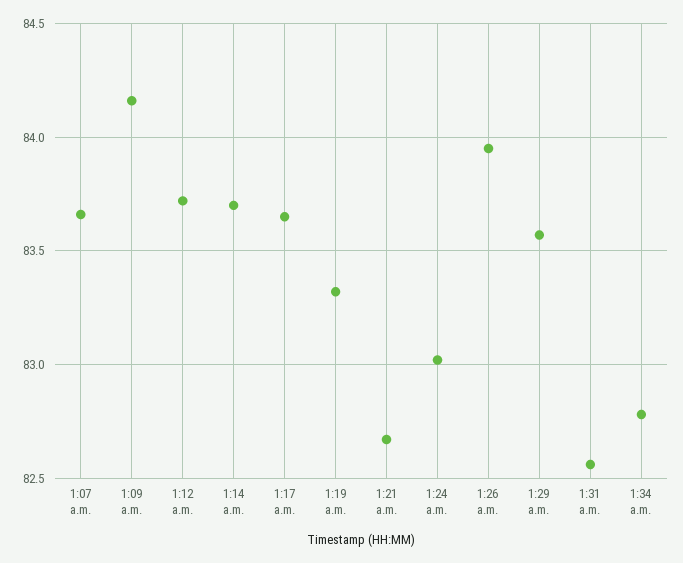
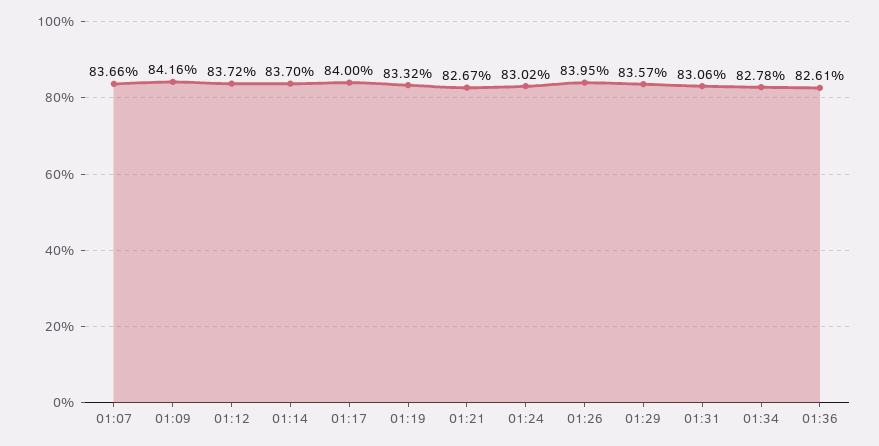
1:17 a.m.: 83.65 -> 84
1:31 a.m.: 82.55 -> 83.06
01:36: none -> 82.61

